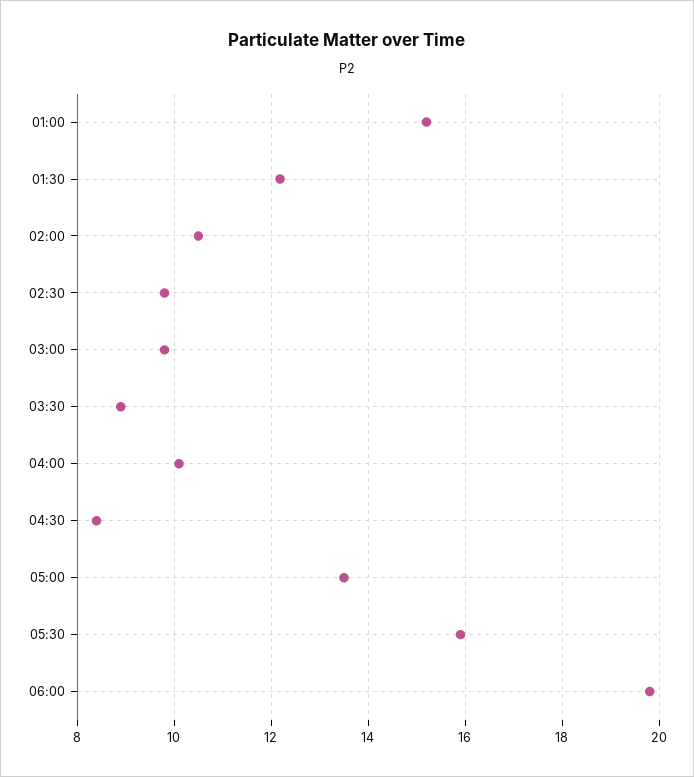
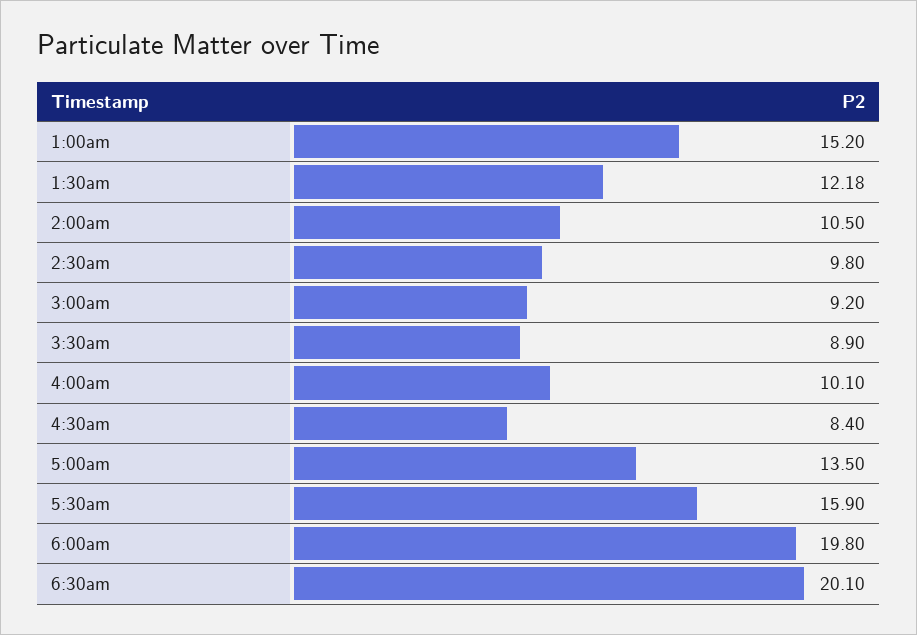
03:00: 9.8 -> 9.2
6:30am: none -> 20.1

